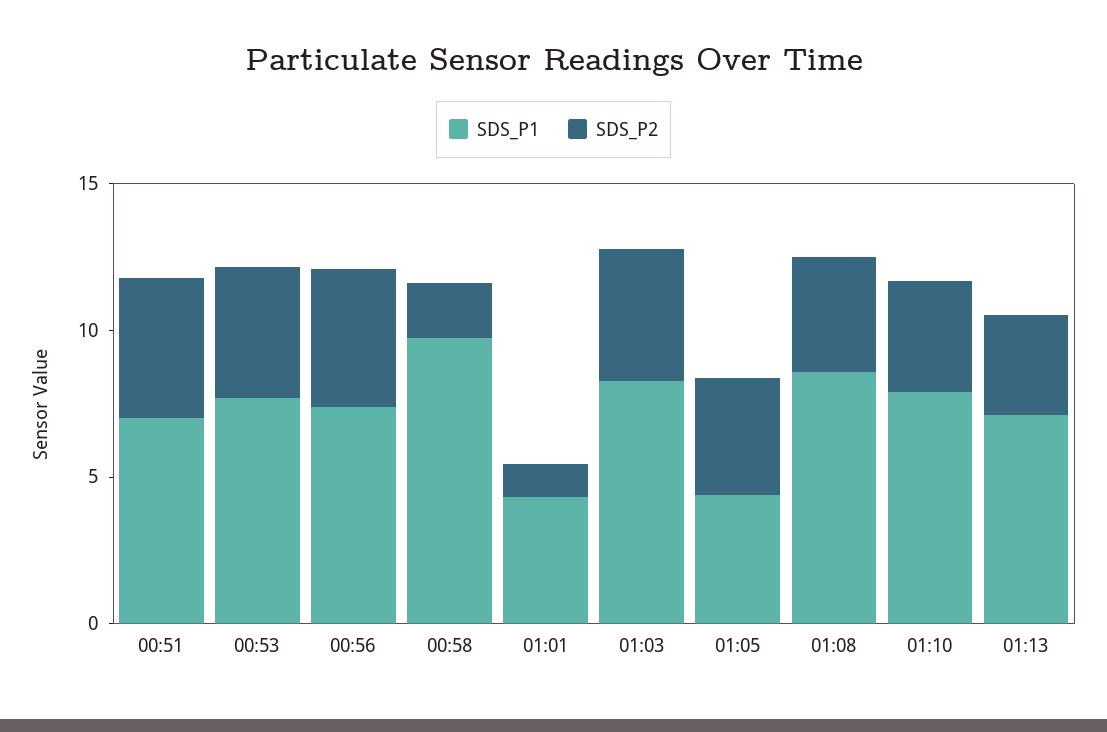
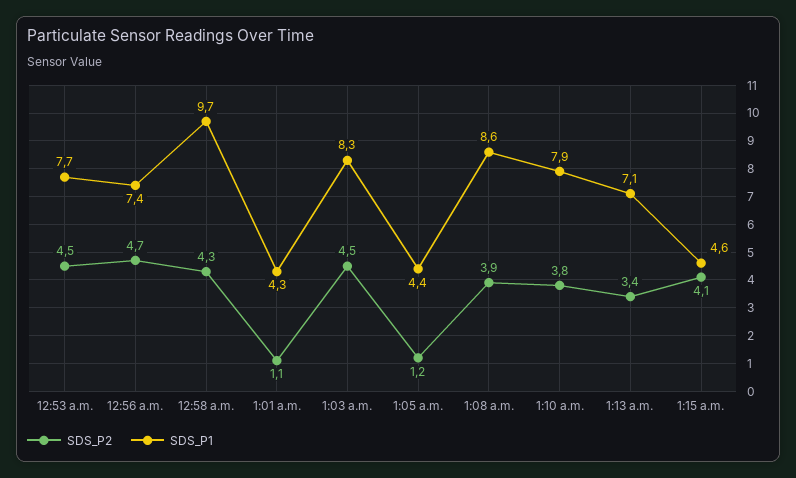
SDS_P1, 00:51: 7 -> none
SDS_P2, 00:51: 5 -> none
SDS_P2, 00:58: 2 -> 4.3
SDS_P2, 01:05: 4 -> 1.2
SDS_P2, 1:15 a.m.: none -> 4.1
SDS_P1, 1:15 a.m.: none -> 4.6

